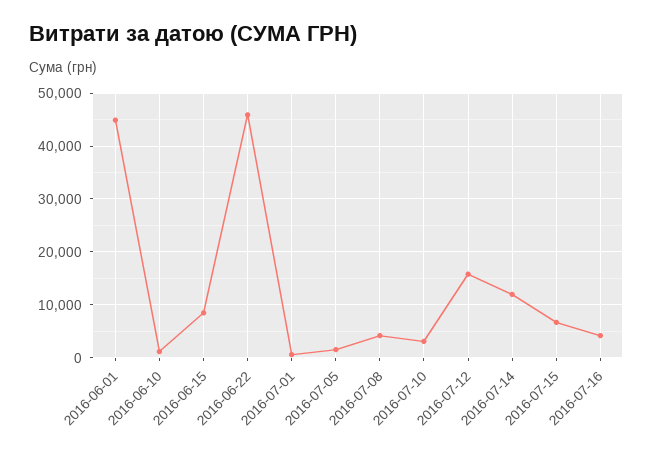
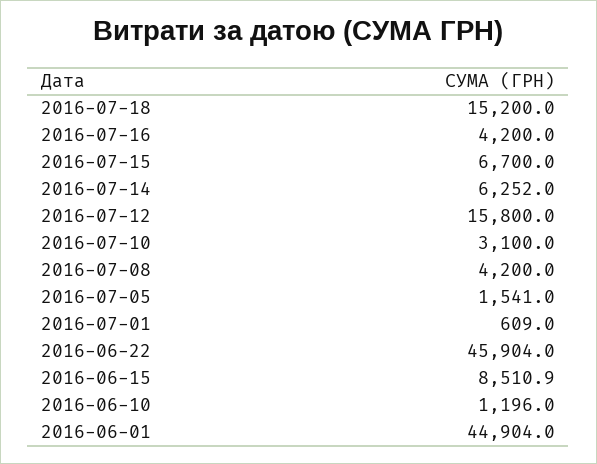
2016-07-14: 12000 -> 6252
2016-07-18: none -> 15200

